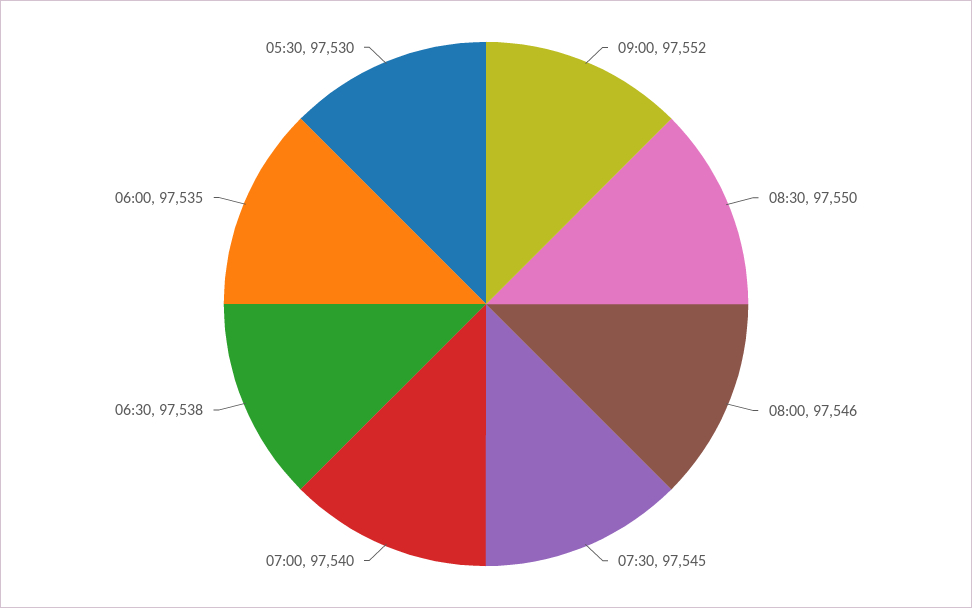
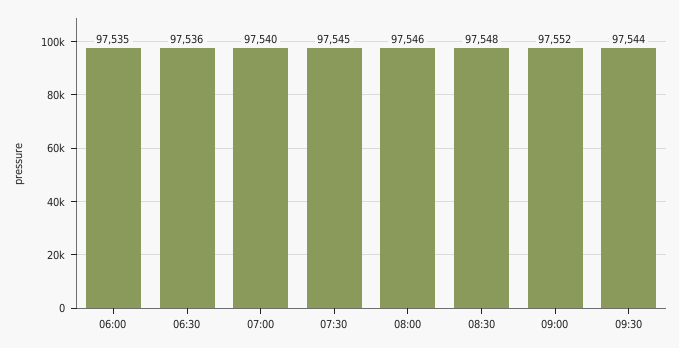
08:30: 97550 -> 97548
06:30: 97538 -> 97536
05:30: 97530 -> none
09:30: none -> 97544

